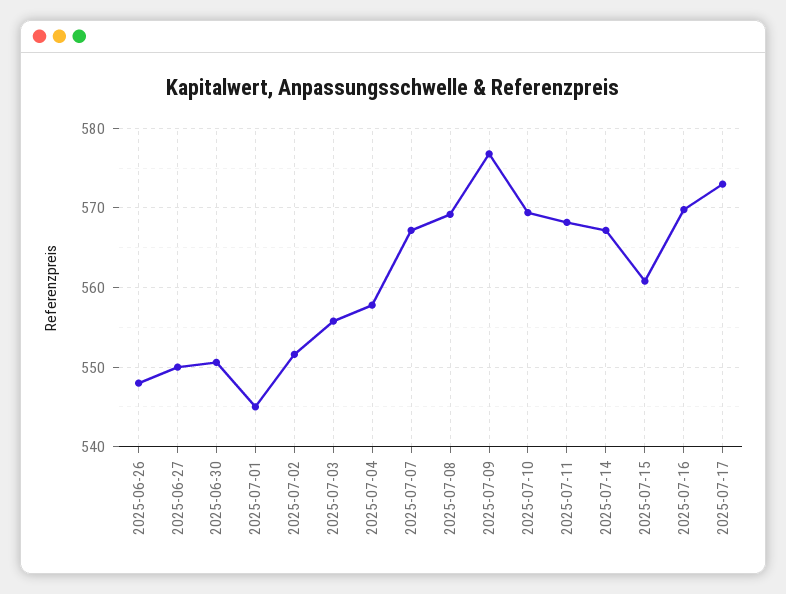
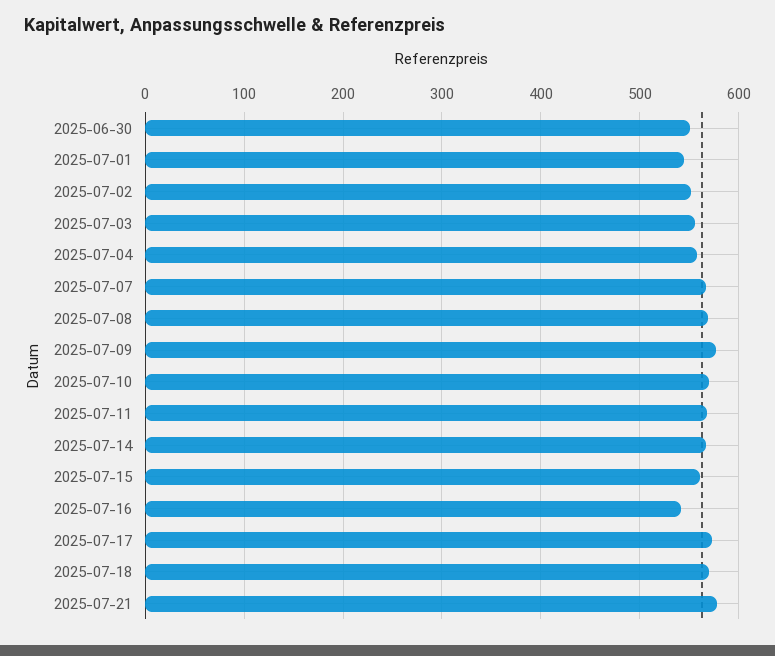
2025-06-26: 548 -> none
2025-06-27: 550 -> none
2025-07-16: 570 -> 540
2025-07-18: none -> 570
2025-07-21: none -> 580

